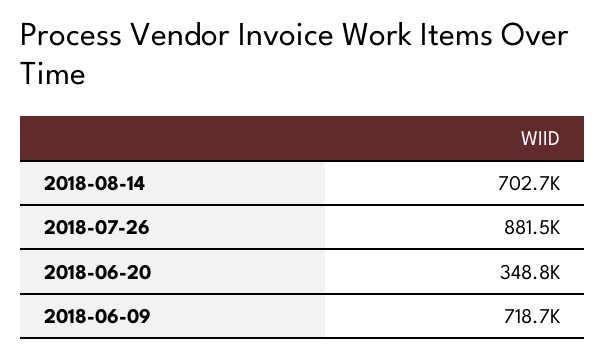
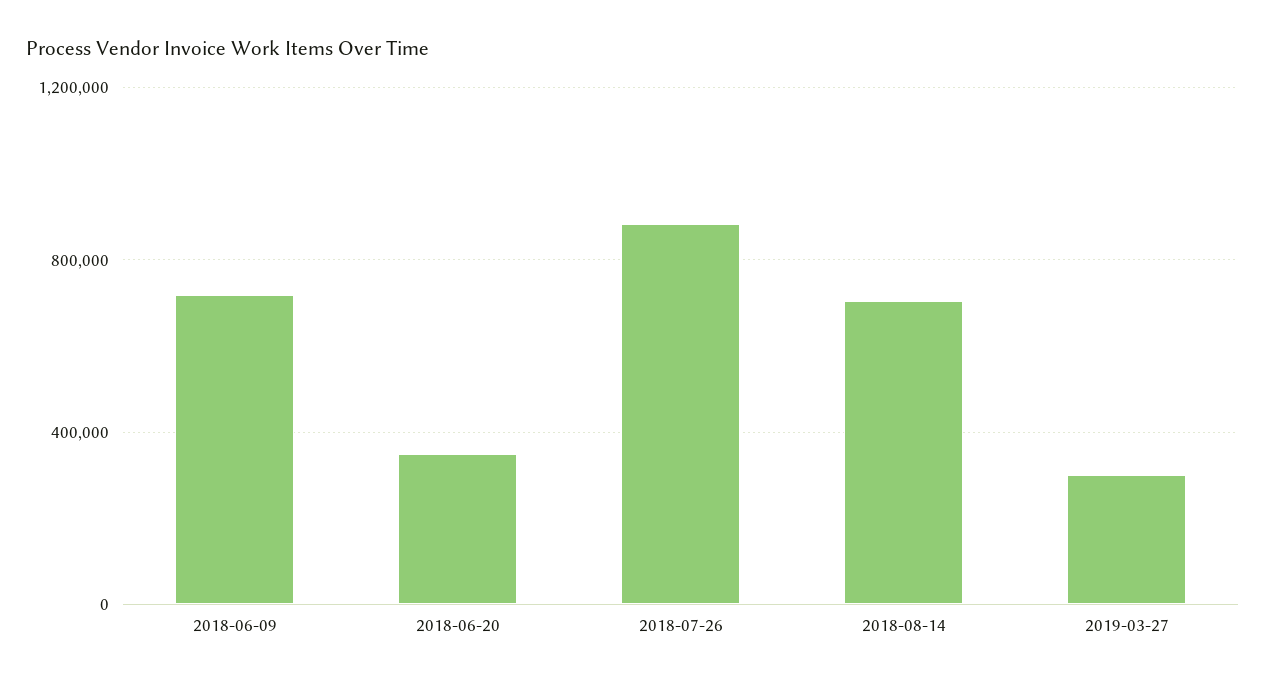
2019-03-27: none -> 300000

